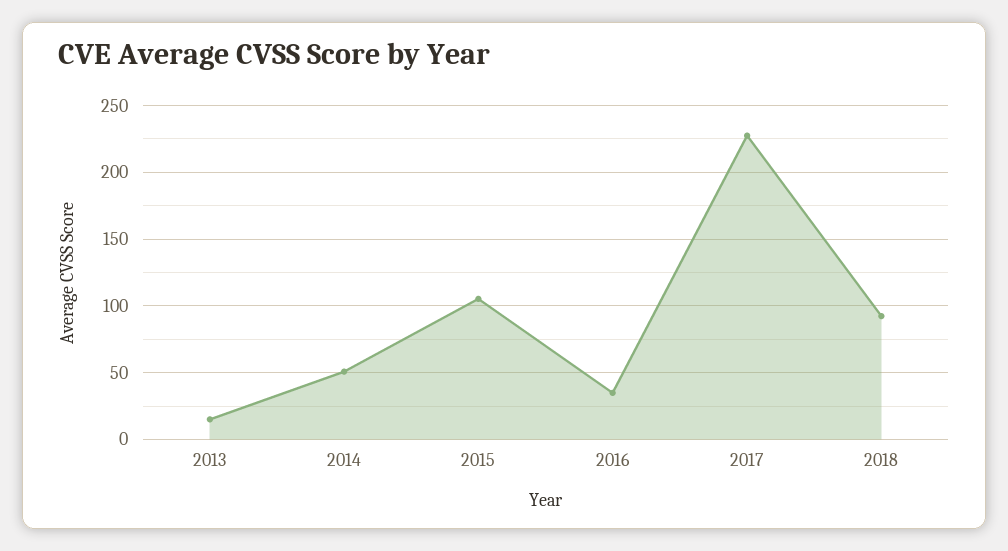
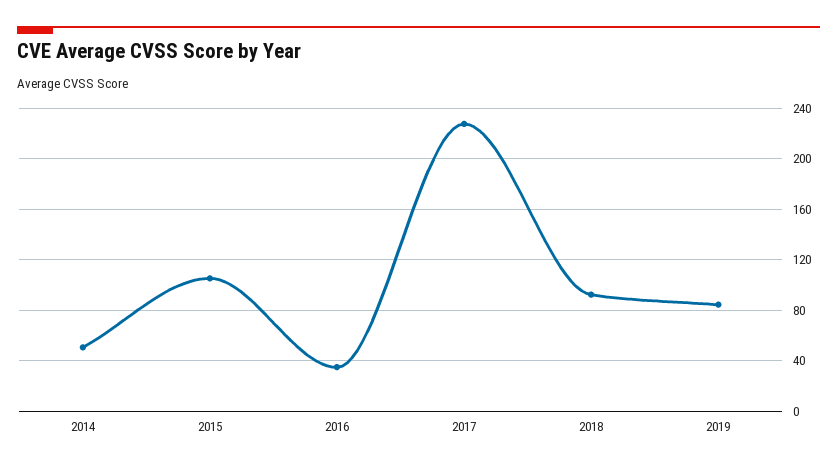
2013: 15 -> none
2019: none -> 85

